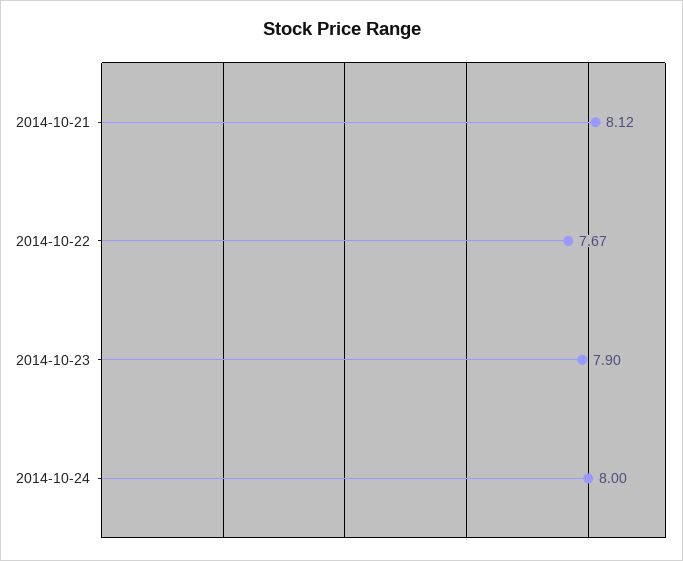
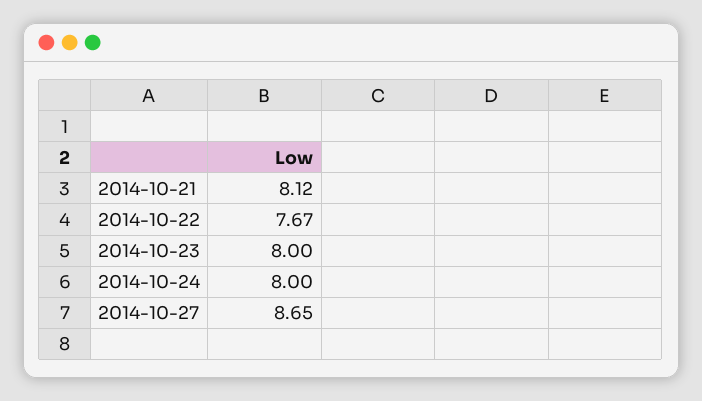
2014-10-23: 7.9 -> 8
2014-10-27: none -> 8.65

